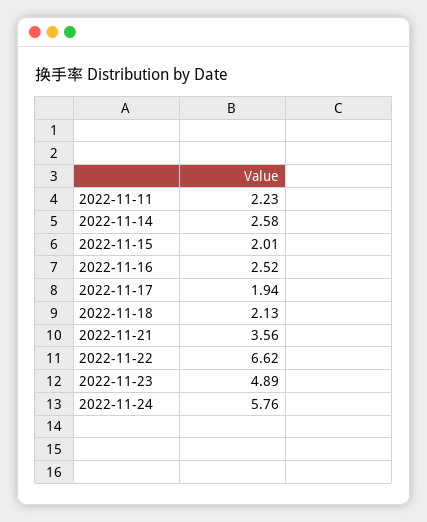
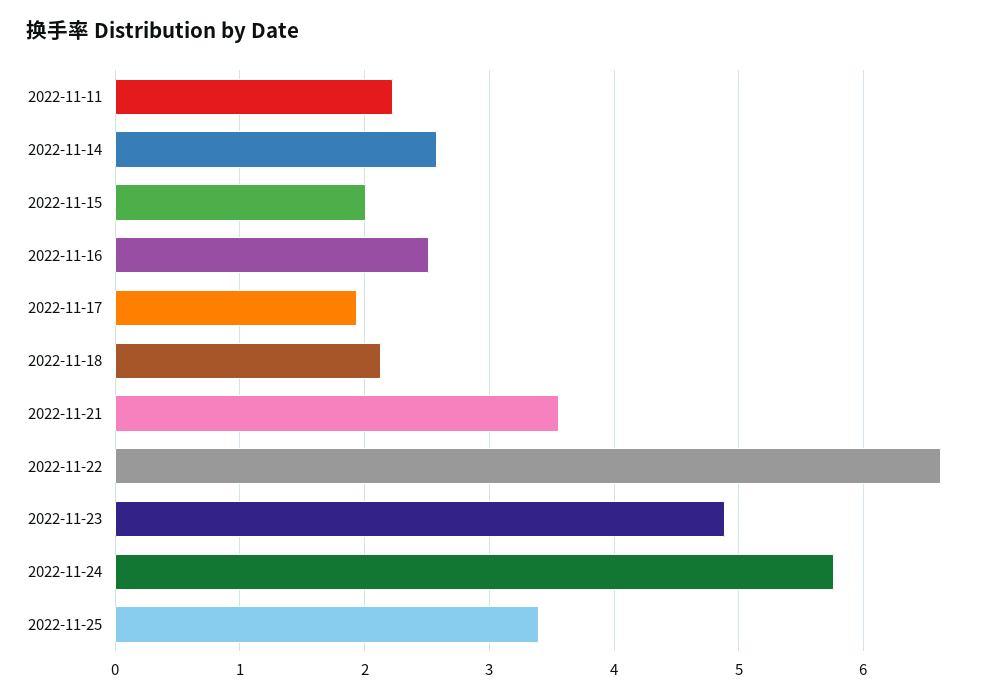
2022-11-25: none -> 3.4

